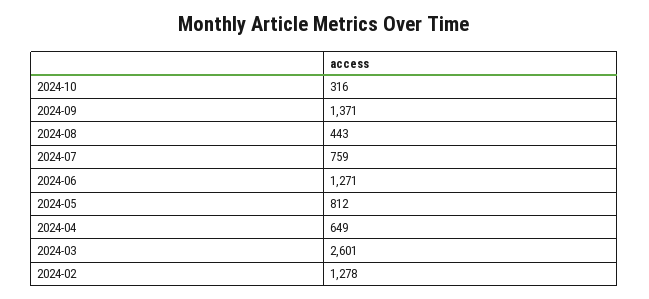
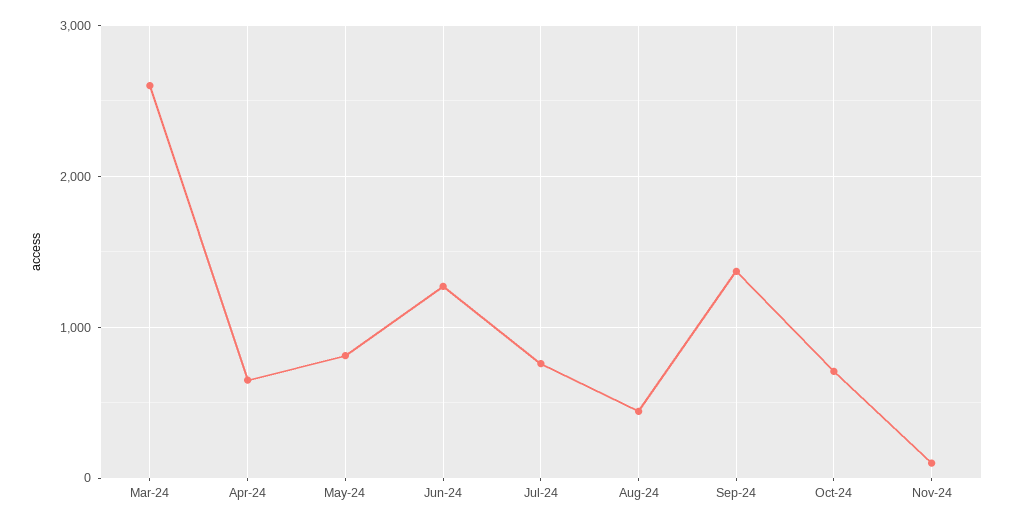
2024-10: 316 -> 700
2024-02: 1278 -> none
Nov-24: none -> 100

